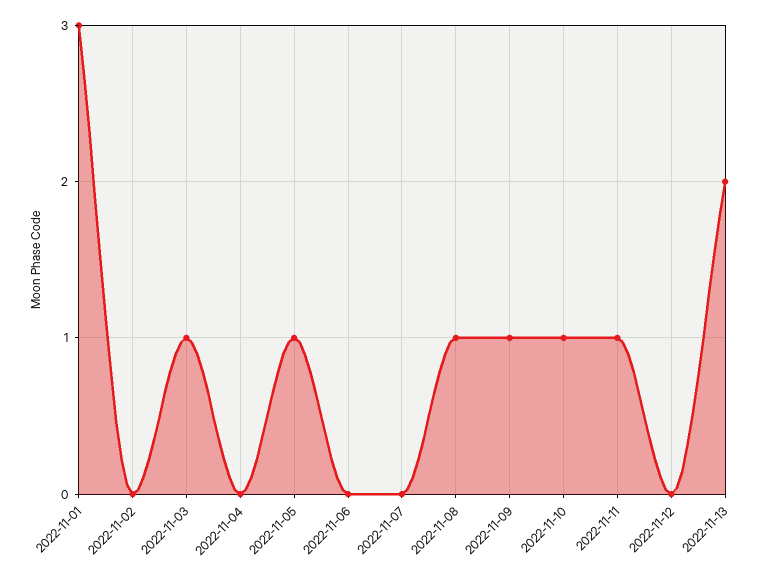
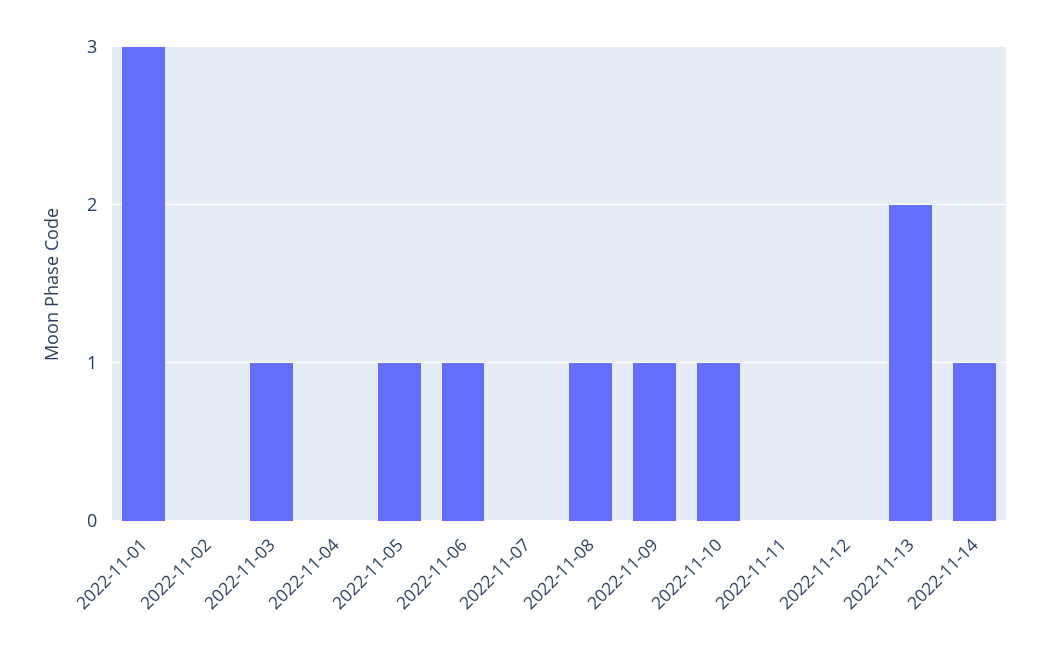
2022-11-06: 0 -> 1
2022-11-11: 1 -> 0
2022-11-14: none -> 1

